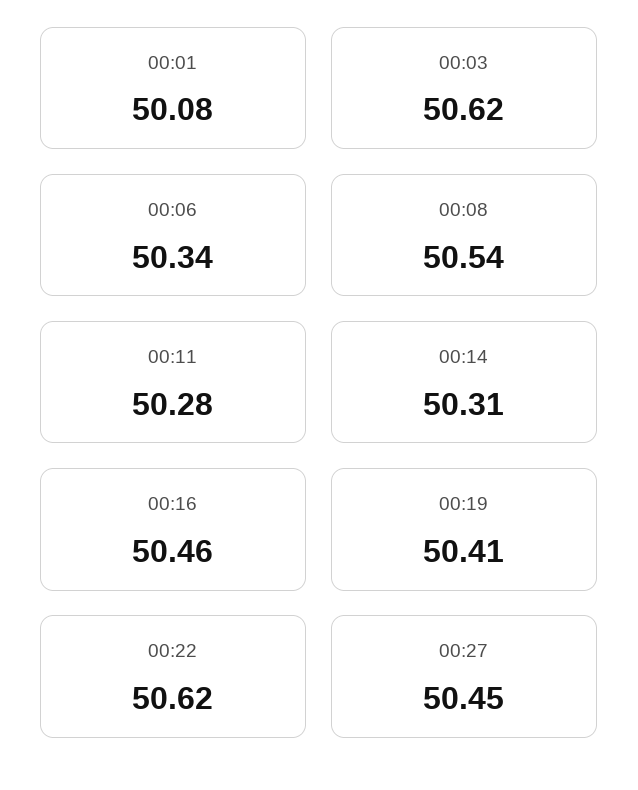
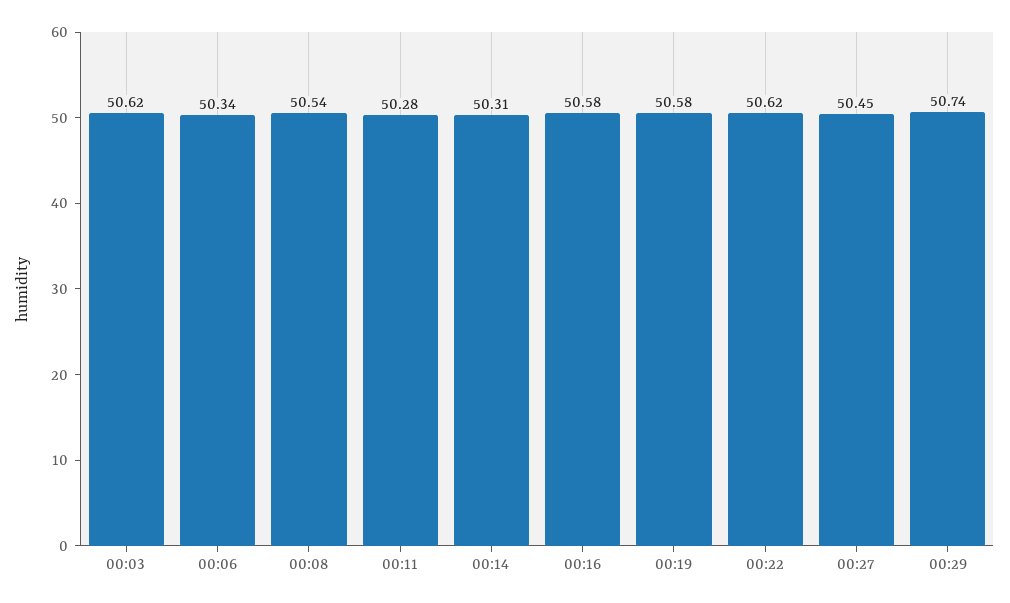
00:01: 50.08 -> none
00:16: 50.46 -> 50.58
00:19: 50.41 -> 50.58
00:29: none -> 50.74

